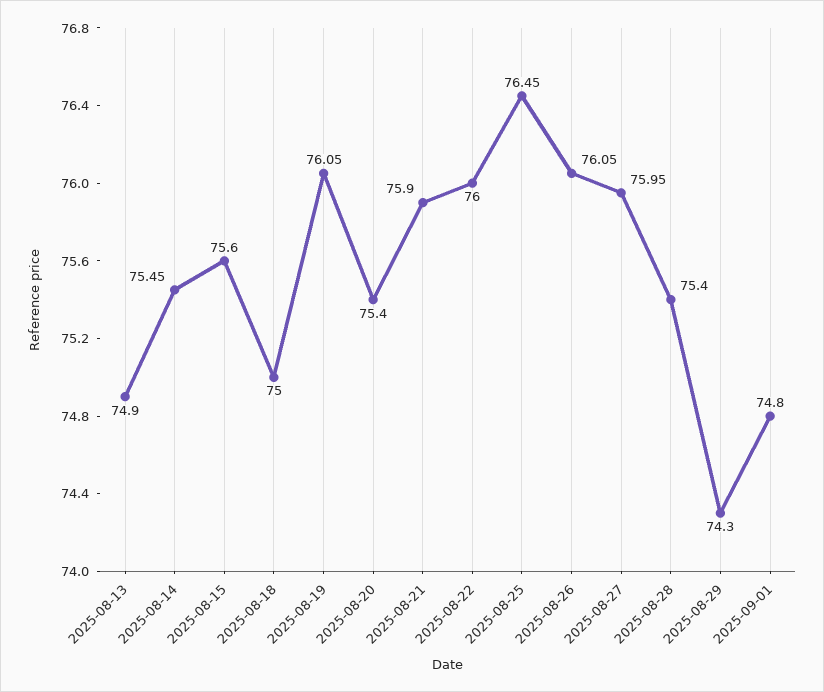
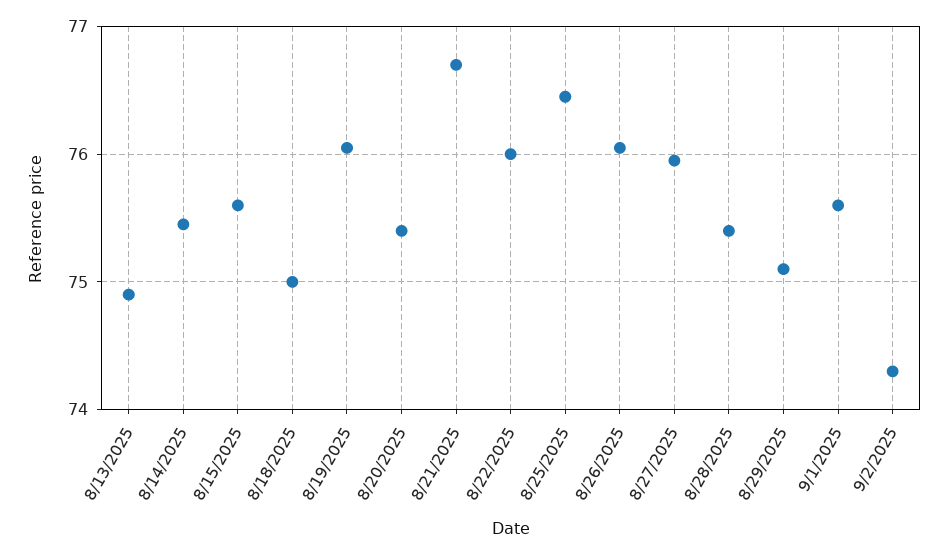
2025-08-21: 75.9 -> 76.7
2025-08-29: 74.3 -> 75.1
2025-09-01: 74.8 -> 75.6
9/2/2025: none -> 74.3

